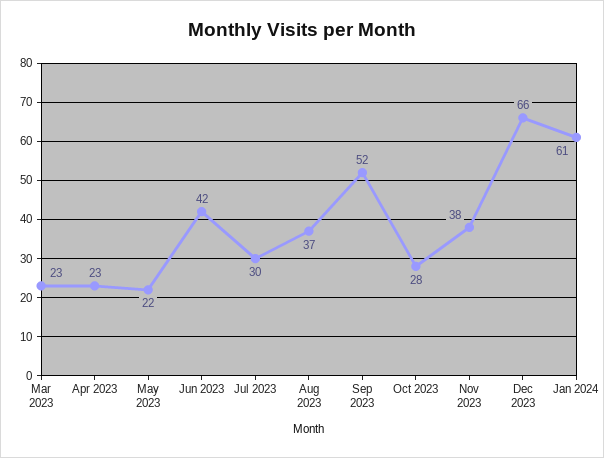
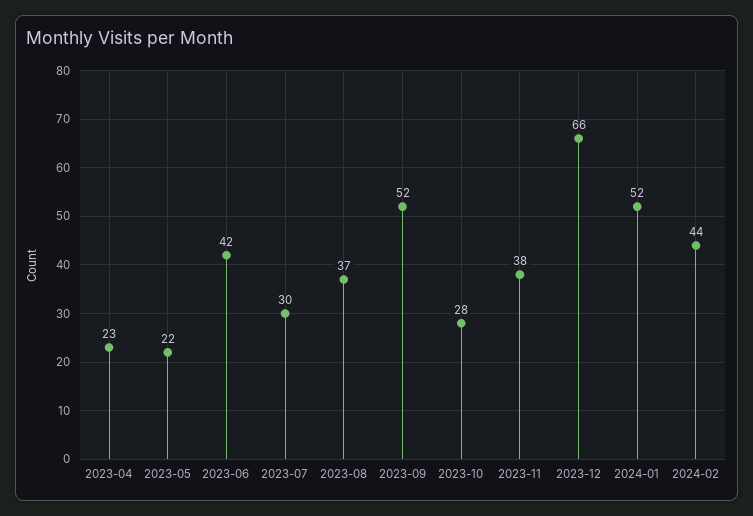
Mar 2023: 23 -> none
Jan 2024: 61 -> 52
2024-02: none -> 44

